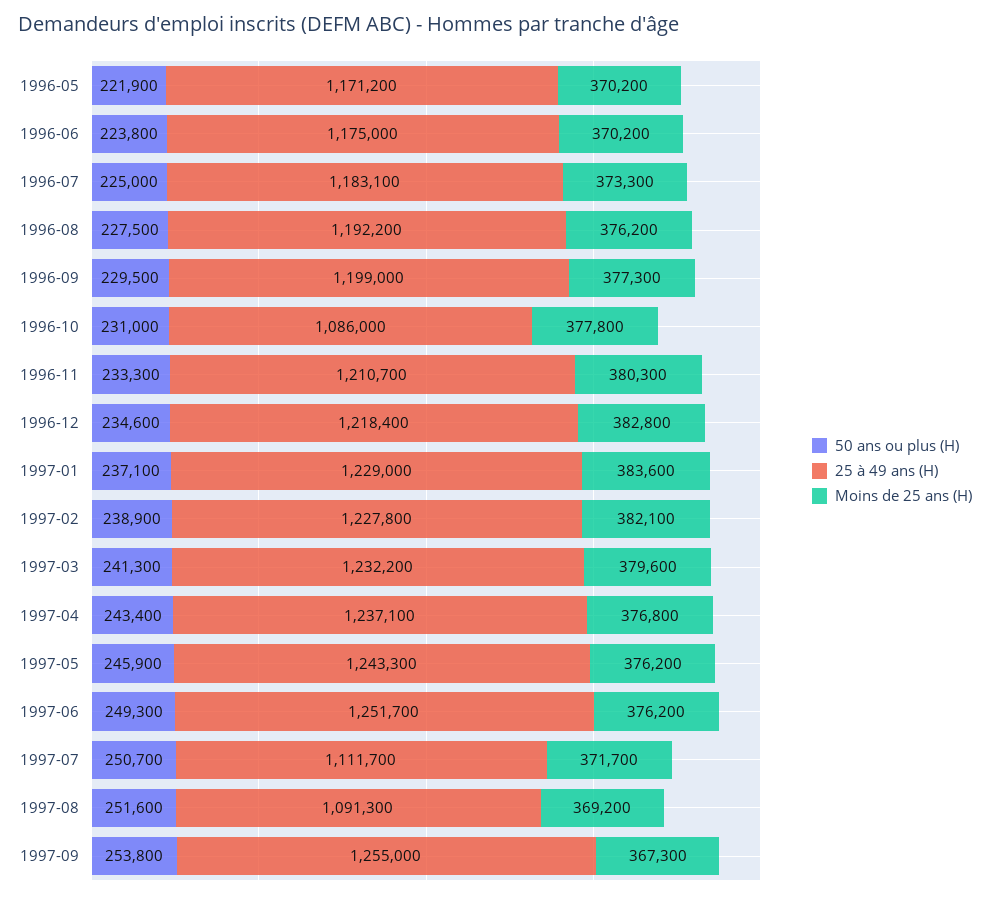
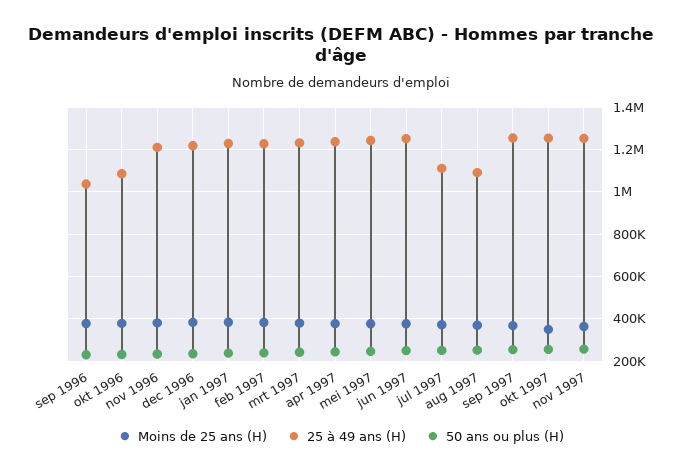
50 ans ou plus (H), 1996-05: 221900 -> none
25 à 49 ans (H), 1996-05: 1171200 -> none
Moins de 25 ans (H), 1996-05: 370200 -> none
50 ans ou plus (H), 1996-06: 223800 -> none
25 à 49 ans (H), 1996-06: 1175000 -> none
Moins de 25 ans (H), 1996-06: 370200 -> none
50 ans ou plus (H), 1996-07: 225000 -> none
25 à 49 ans (H), 1996-07: 1183100 -> none
Moins de 25 ans (H), 1996-07: 373300 -> none
50 ans ou plus (H), 1996-08: 227500 -> none
25 à 49 ans (H), 1996-08: 1192200 -> none
Moins de 25 ans (H), 1996-08: 376200 -> none
25 à 49 ans (H), 1996-09: 1199000 -> 1050000
Moins de 25 ans (H), okt 1997: none -> 350000
25 à 49 ans (H), okt 1997: none -> 1250000
50 ans ou plus (H), okt 1997: none -> 250000
Moins de 25 ans (H), nov 1997: none -> 350000
25 à 49 ans (H), nov 1997: none -> 1250000
50 ans ou plus (H), nov 1997: none -> 250000

